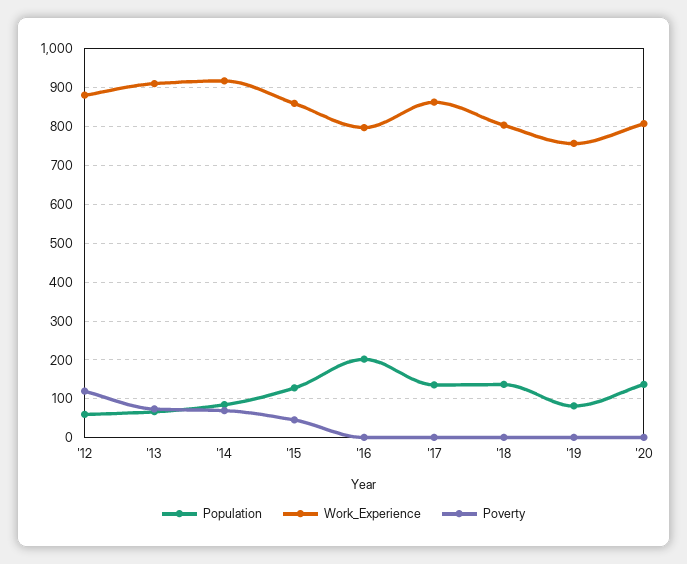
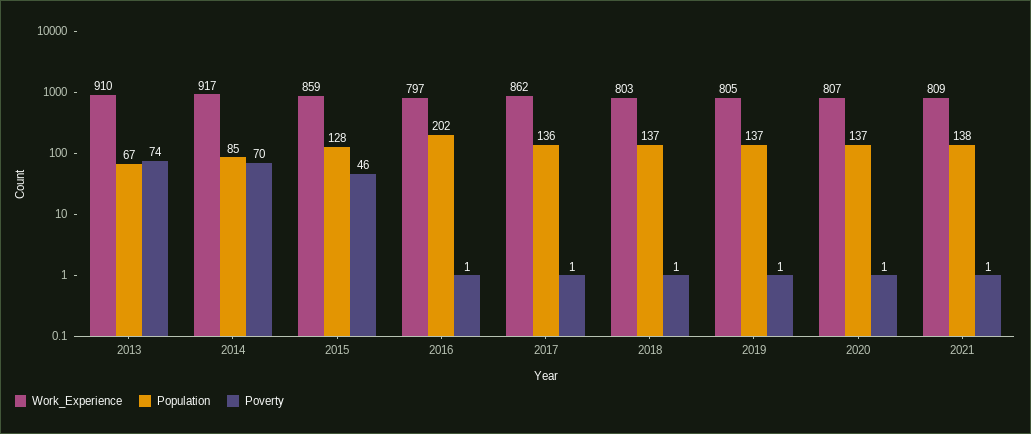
Population, '12: 60 -> none
Work_Experience, '12: 880 -> none
Poverty, '12: 120 -> none
Population, '19: 80 -> 137
Work_Experience, '19: 760 -> 805
Work_Experience, 2021: none -> 809
Population, 2021: none -> 138
Poverty, 2021: none -> 1

